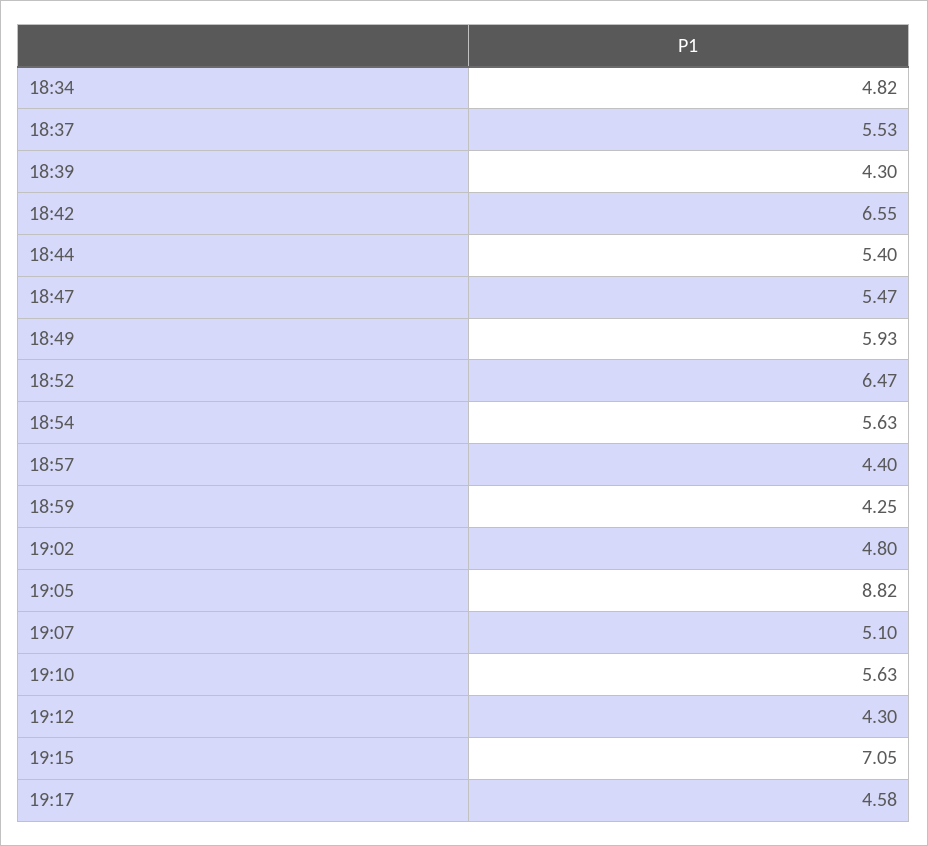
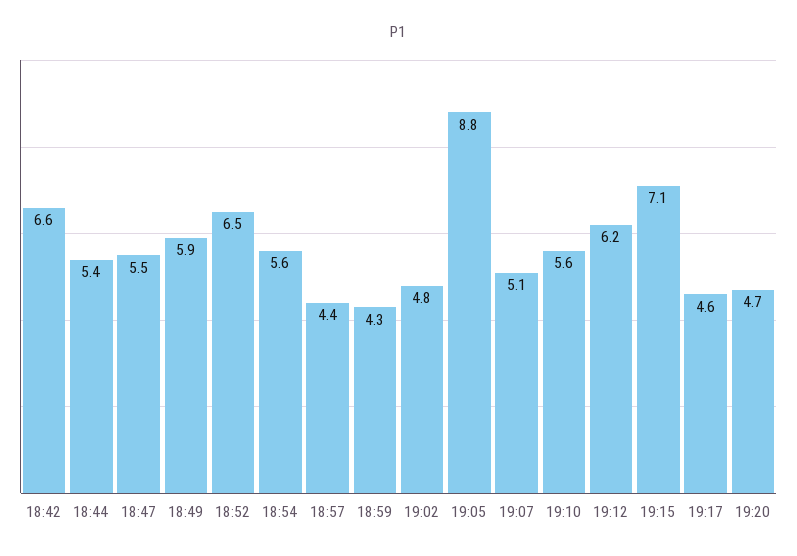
18:34: 4.82 -> none
18:37: 5.53 -> none
18:39: 4.3 -> none
19:12: 4.3 -> 6.2
19:20: none -> 4.7

